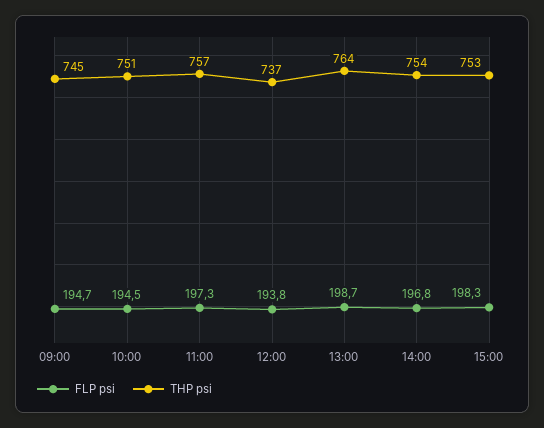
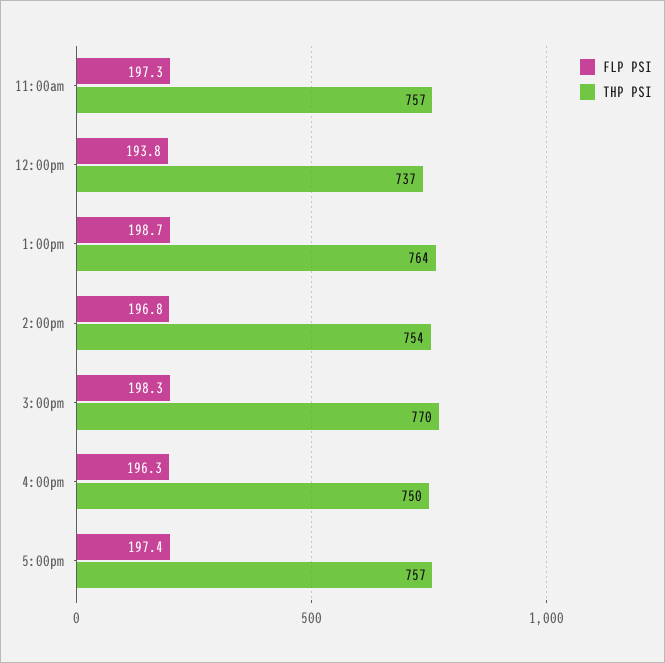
FLP psi, 09:00: 194.7 -> none
THP psi, 09:00: 745 -> none
FLP psi, 10:00: 194.5 -> none
THP psi, 10:00: 751 -> none
THP psi, 15:00: 753 -> 770
FLP psi, 4:00pm: none -> 196.3
THP psi, 4:00pm: none -> 750
FLP psi, 5:00pm: none -> 197.4
THP psi, 5:00pm: none -> 757

